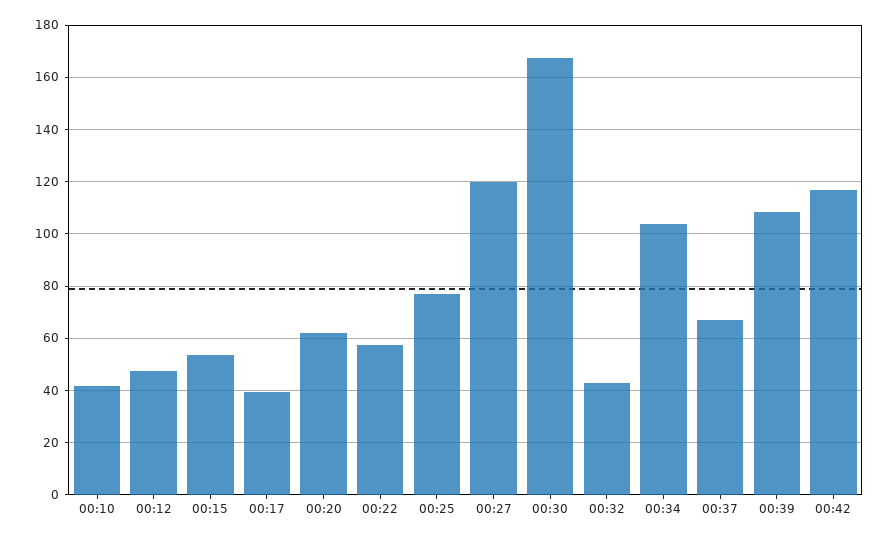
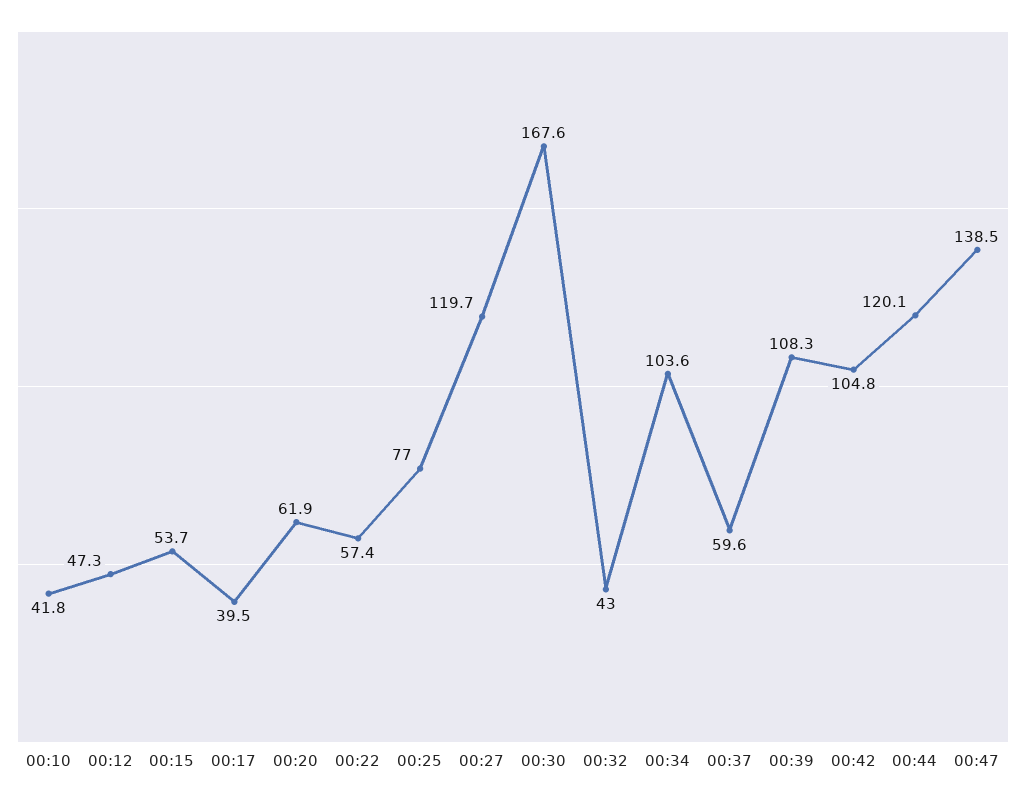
00:37: 67.5 -> 59.6
00:42: 117.5 -> 104.8
00:44: none -> 120.1
00:47: none -> 138.5

